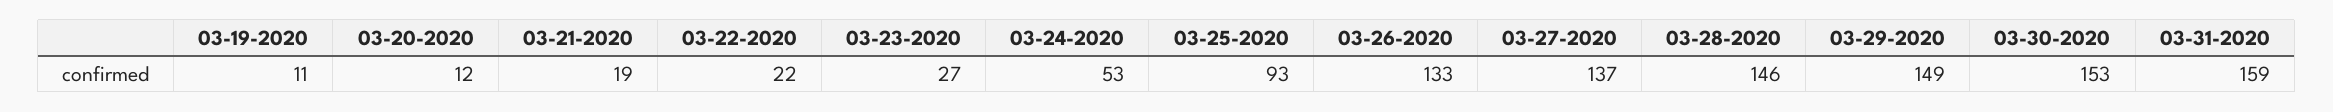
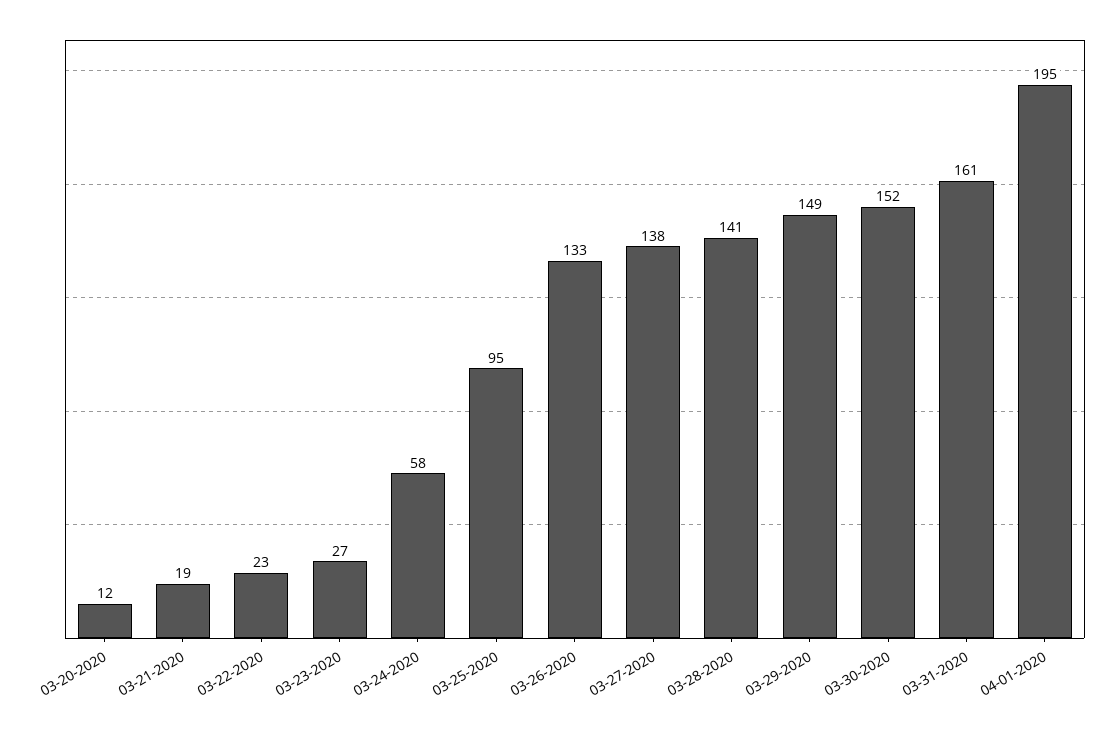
03-19-2020: 11 -> none
03-22-2020: 22 -> 23
03-24-2020: 53 -> 58
03-25-2020: 93 -> 95
03-27-2020: 137 -> 138
03-28-2020: 146 -> 141
03-30-2020: 153 -> 152
03-31-2020: 159 -> 161
04-01-2020: none -> 195

